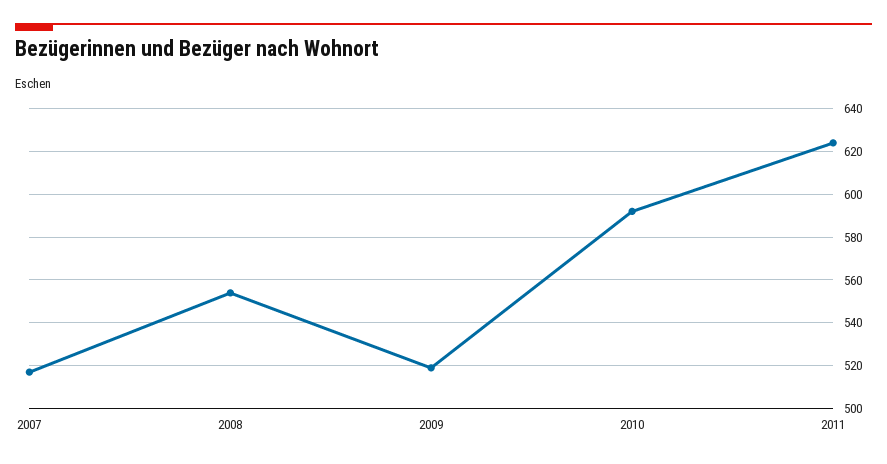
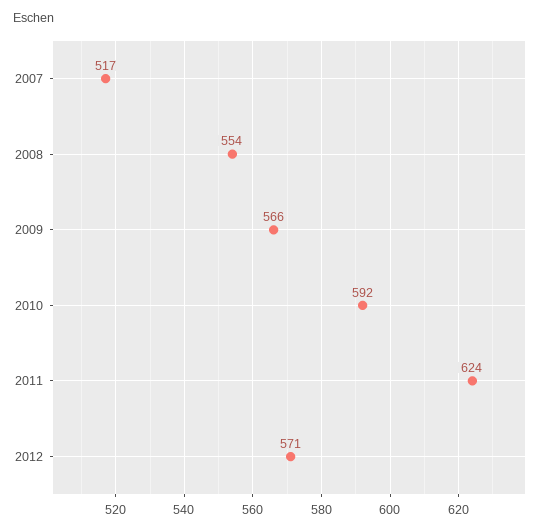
2009: 520 -> 566
2012: none -> 571

